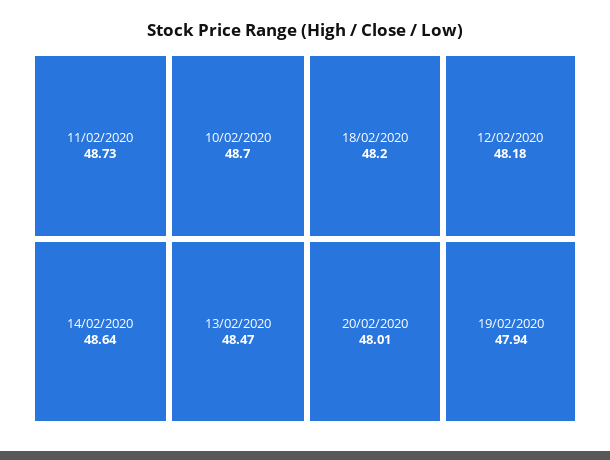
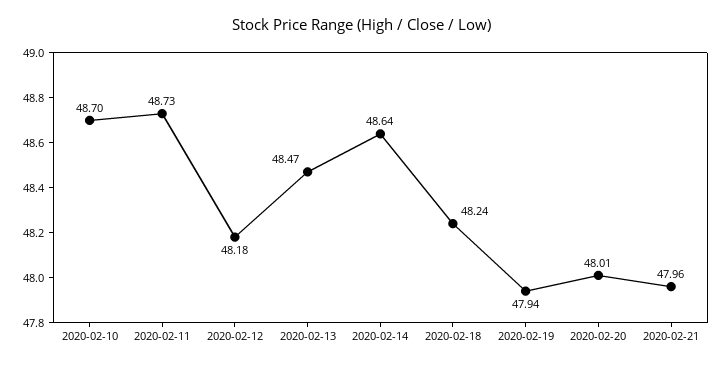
18/02/2020: 48.2 -> 48.24
2020-02-21: none -> 47.96

